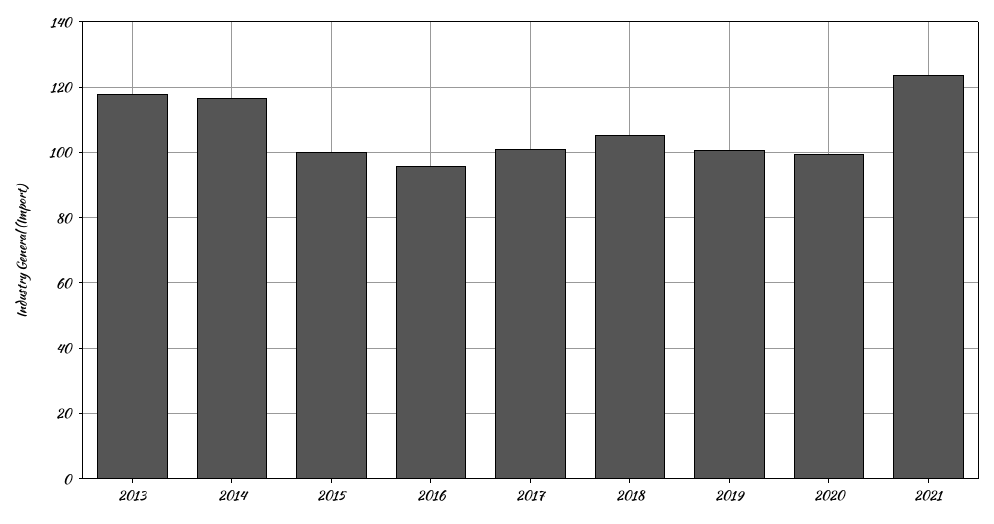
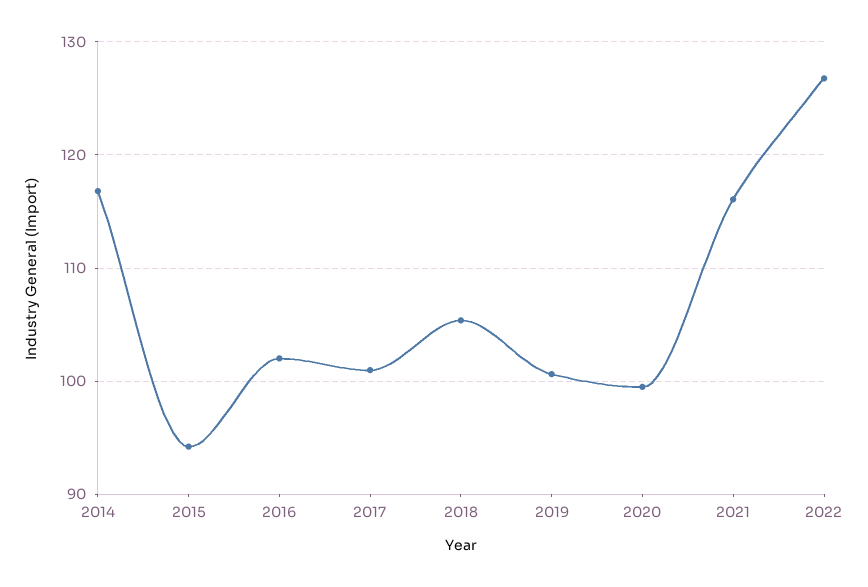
2013: 118 -> none
2015: 100 -> 94
2016: 96 -> 102
2021: 124 -> 116
2022: none -> 127

